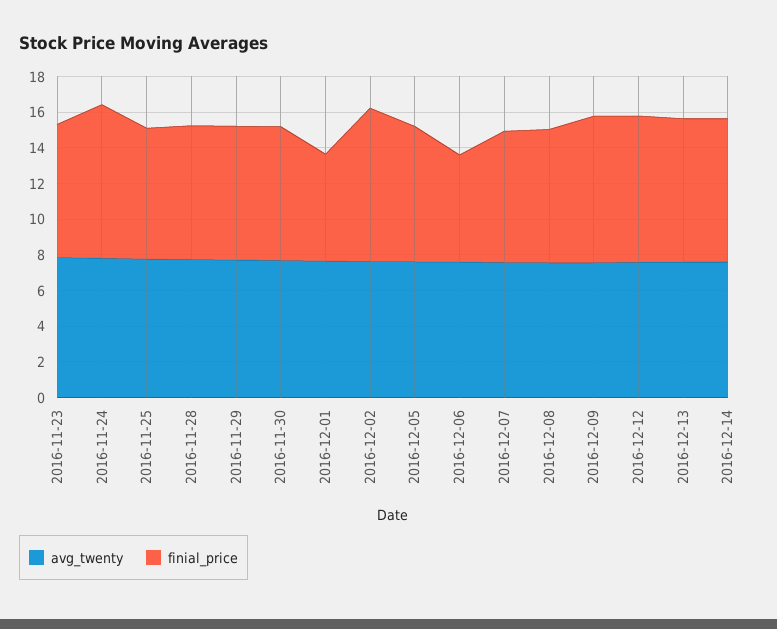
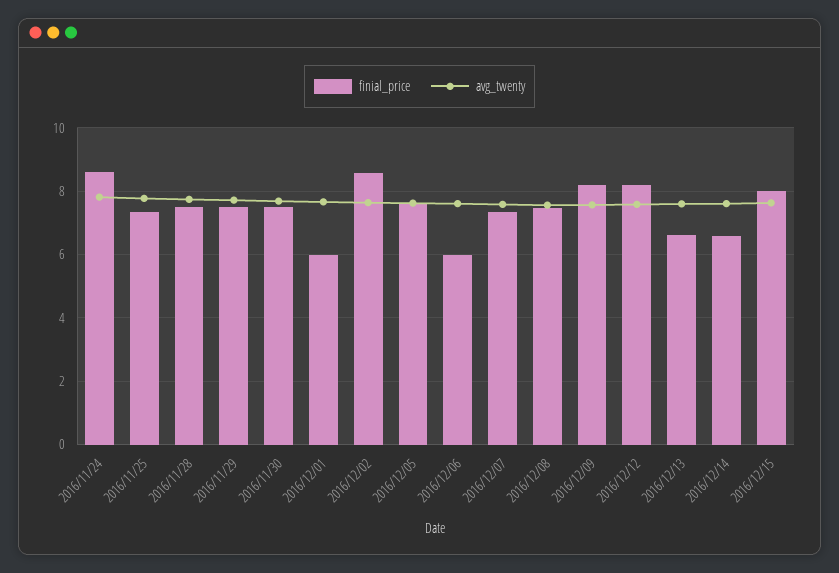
avg_twenty, 2016-11-23: 8 -> none
finial_price, 2016-11-23: 7.5 -> none
finial_price, 2016-12-13: 8 -> 6.6
finial_price, 2016-12-14: 8 -> 6.6
finial_price, 2016/12/15: none -> 8
avg_twenty, 2016/12/15: none -> 7.6

